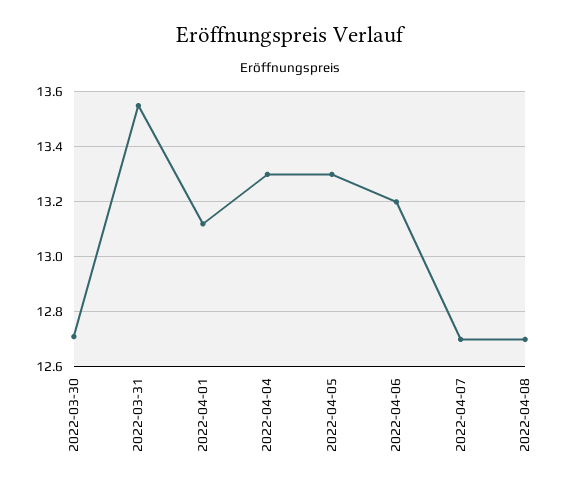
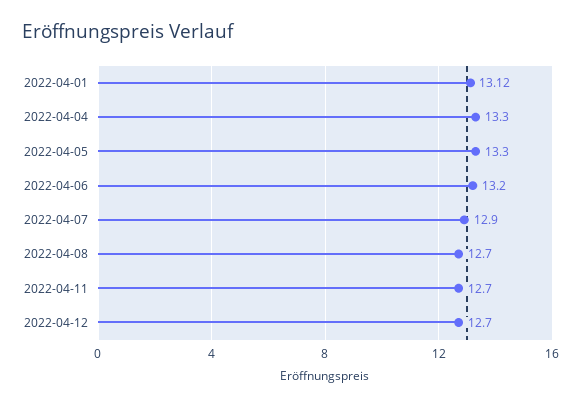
2022-03-30: 12.7 -> none
2022-03-31: 13.55 -> none
2022-04-07: 12.7 -> 12.9
2022-04-11: none -> 12.7
2022-04-12: none -> 12.7

